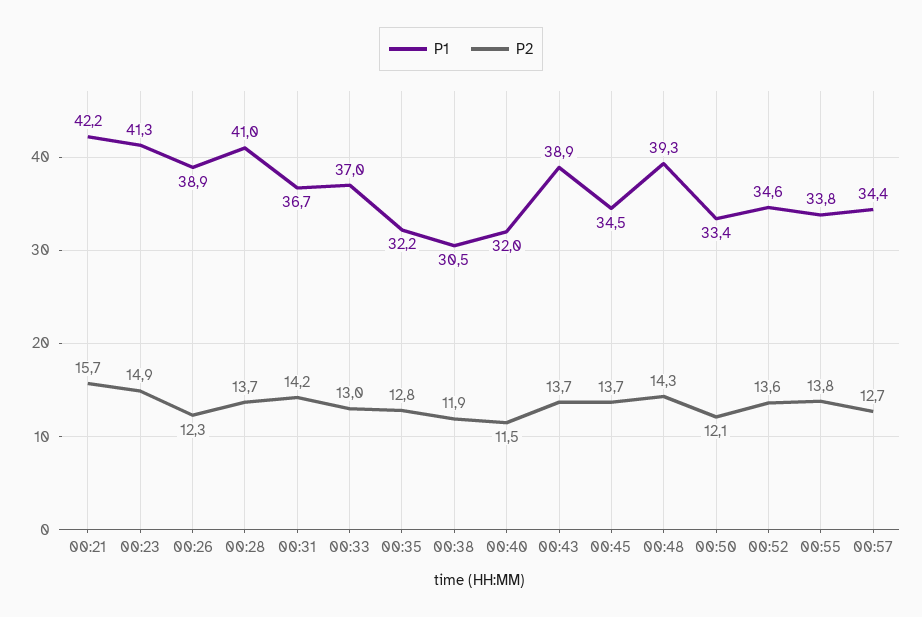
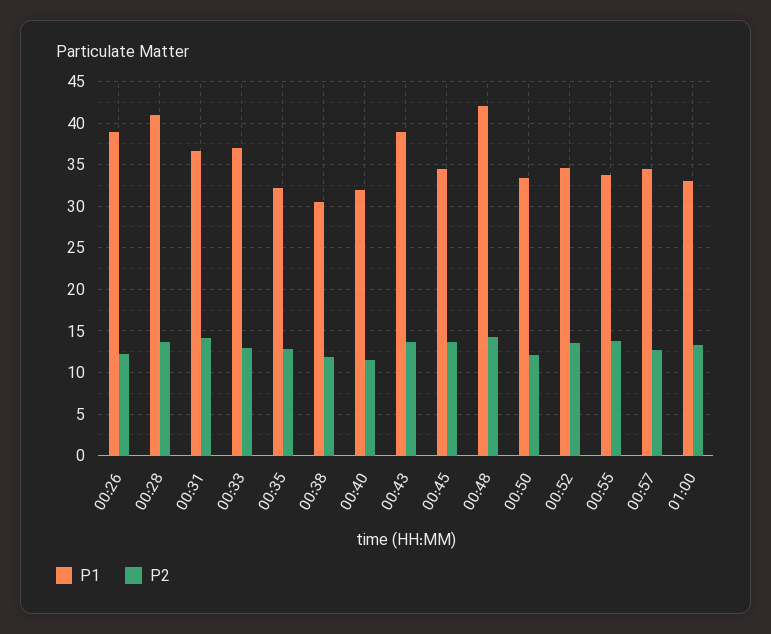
P1, 00:21: 42.2 -> none
P2, 00:21: 15.7 -> none
P1, 00:23: 41.3 -> none
P2, 00:23: 14.9 -> none
P1, 00:48: 39.3 -> 42
P1, 01:00: none -> 33
P2, 01:00: none -> 13

